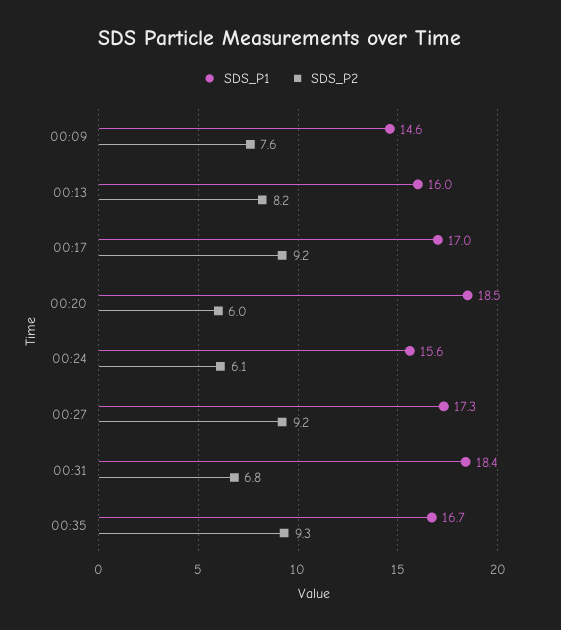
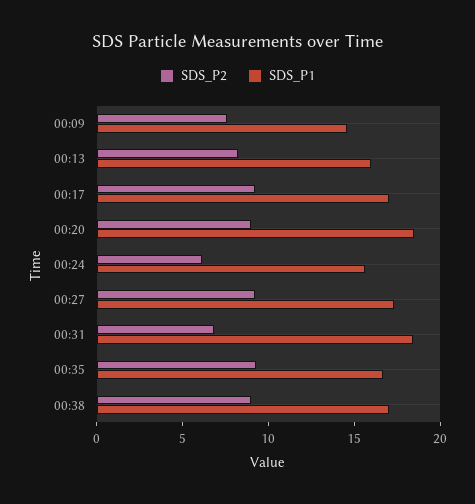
SDS_P2, 00:20: 6 -> 9
SDS_P2, 00:38: none -> 9
SDS_P1, 00:38: none -> 17

